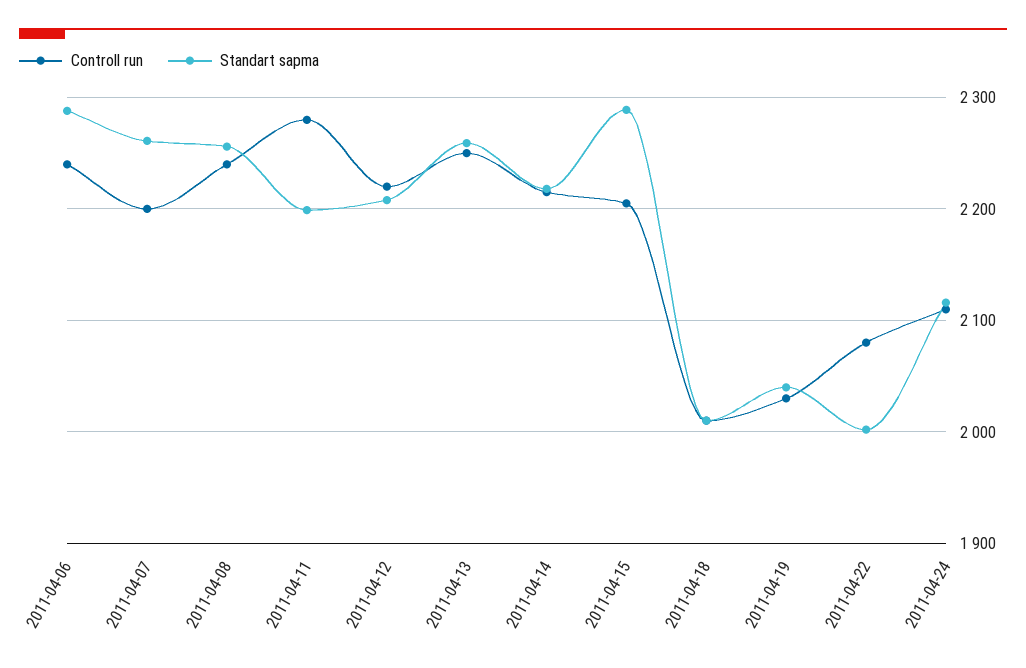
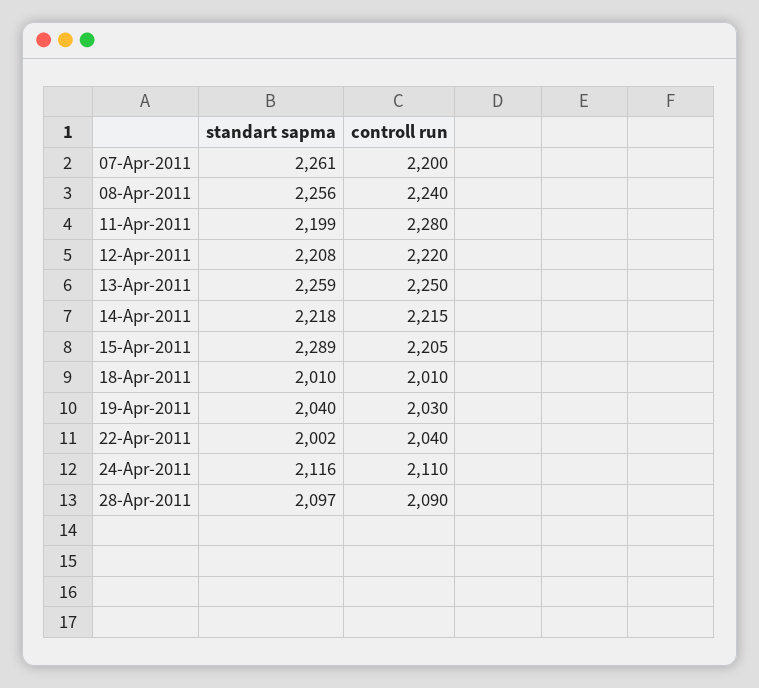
Controll run, 2011-04-06: 2240 -> none
Standart sapma, 2011-04-06: 2290 -> none
Controll run, 2011-04-22: 2080 -> 2040
Standart sapma, 28-Apr-2011: none -> 2097
Controll run, 28-Apr-2011: none -> 2090

